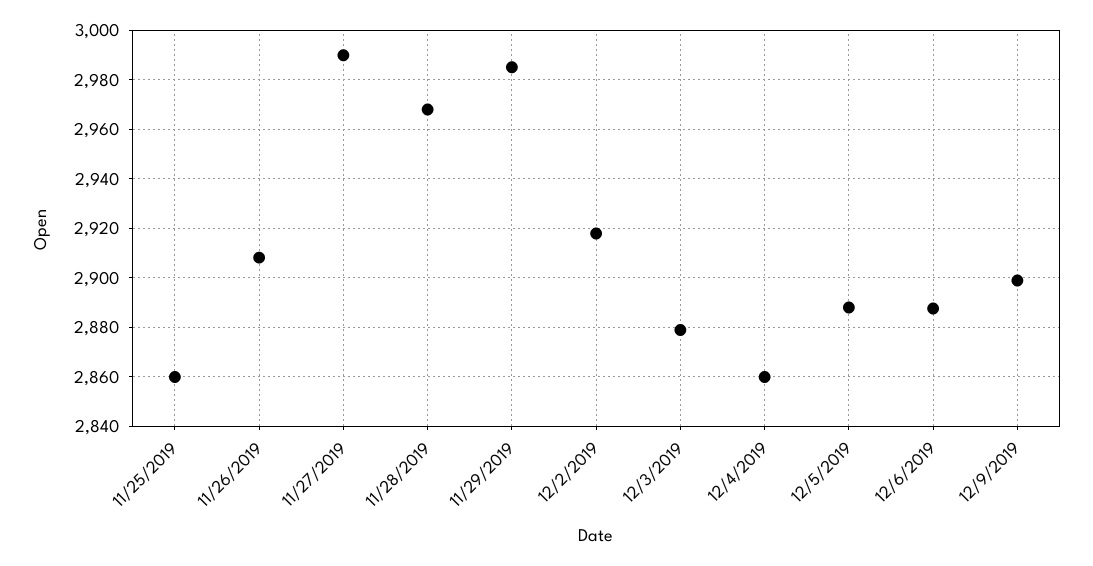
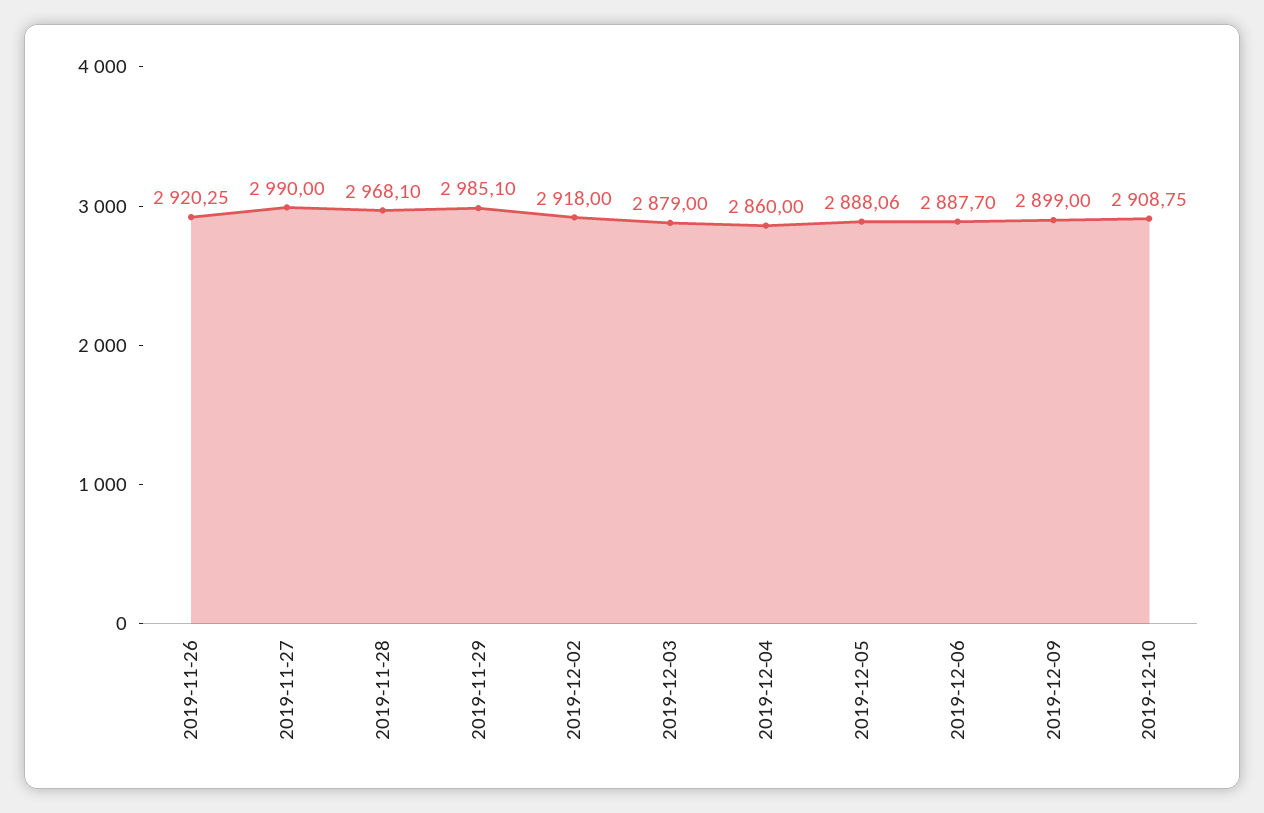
11/25/2019: 2860 -> none
11/26/2019: 2907.5 -> 2920.25
2019-12-10: none -> 2908.75

